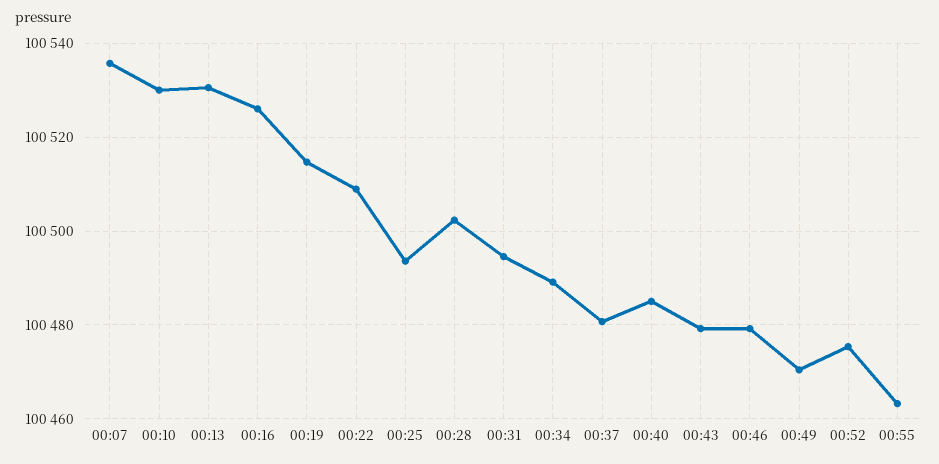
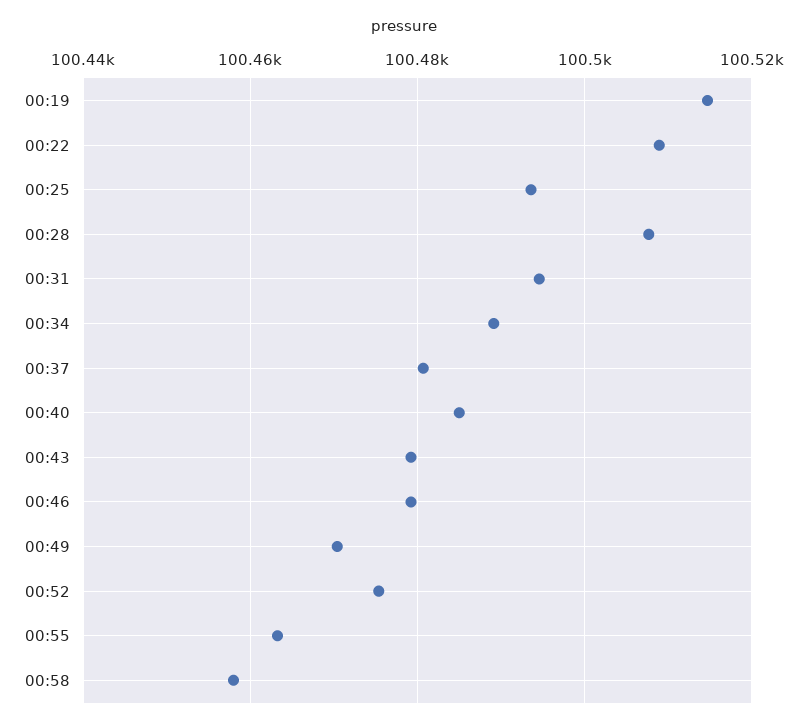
00:07: 100536 -> none
00:10: 100530 -> none
00:13: 100530 -> none
00:16: 100526 -> none
00:28: 100502 -> 100508
00:58: none -> 100458

